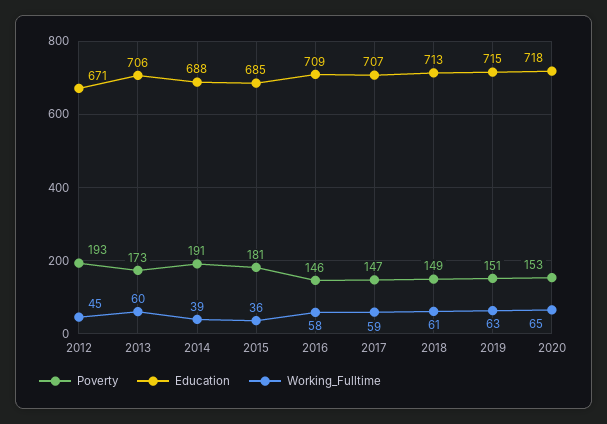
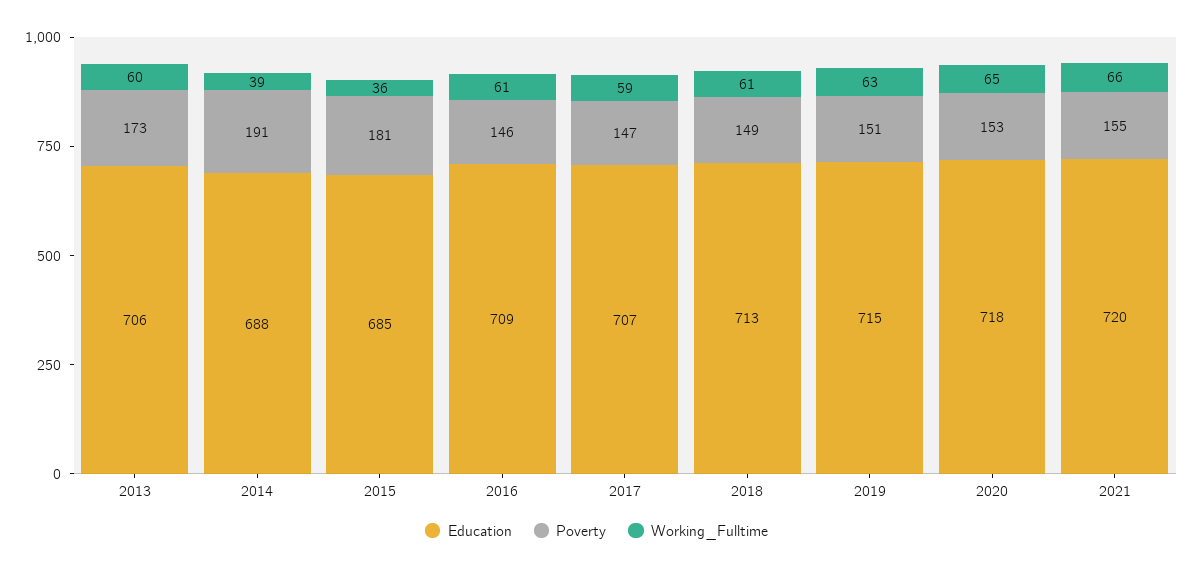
Poverty, 2012: 193 -> none
Education, 2012: 671 -> none
Working_Fulltime, 2012: 45 -> none
Working_Fulltime, 2016: 58 -> 61
Education, 2021: none -> 720
Poverty, 2021: none -> 155
Working_Fulltime, 2021: none -> 66

